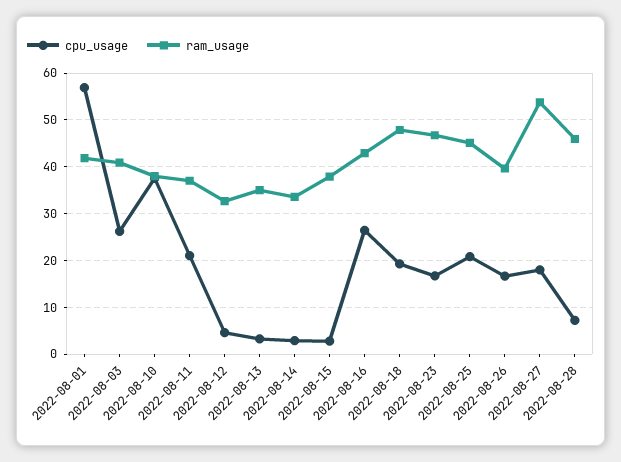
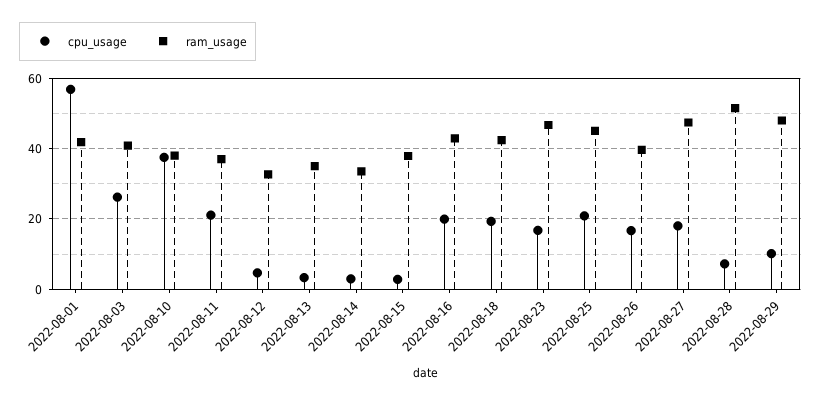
cpu_usage, 2022-08-16: 26 -> 20
ram_usage, 2022-08-18: 48 -> 42
ram_usage, 2022-08-27: 54 -> 48
ram_usage, 2022-08-28: 46 -> 52
cpu_usage, 2022-08-29: none -> 10
ram_usage, 2022-08-29: none -> 48

